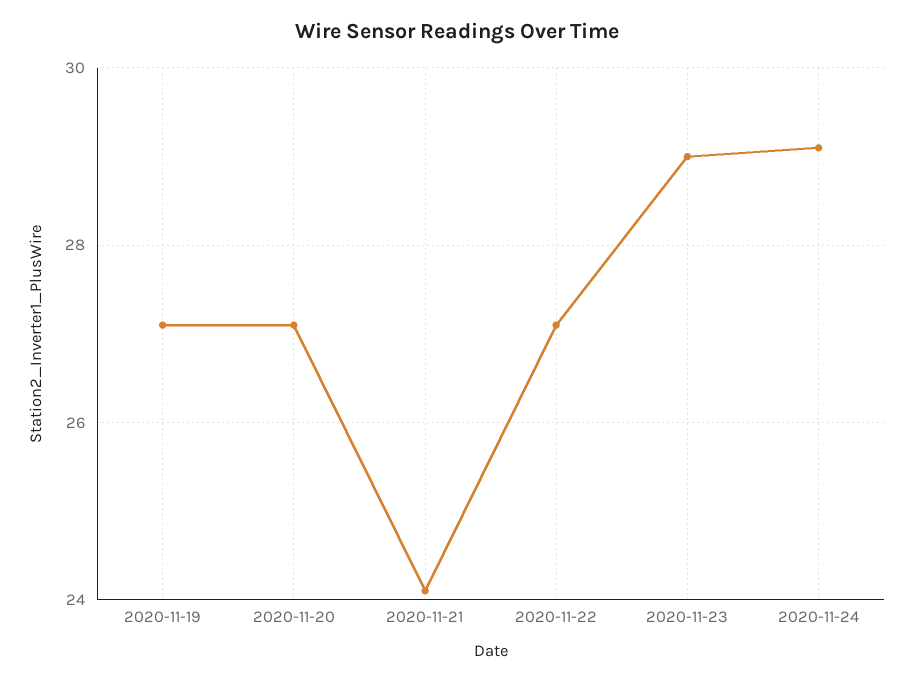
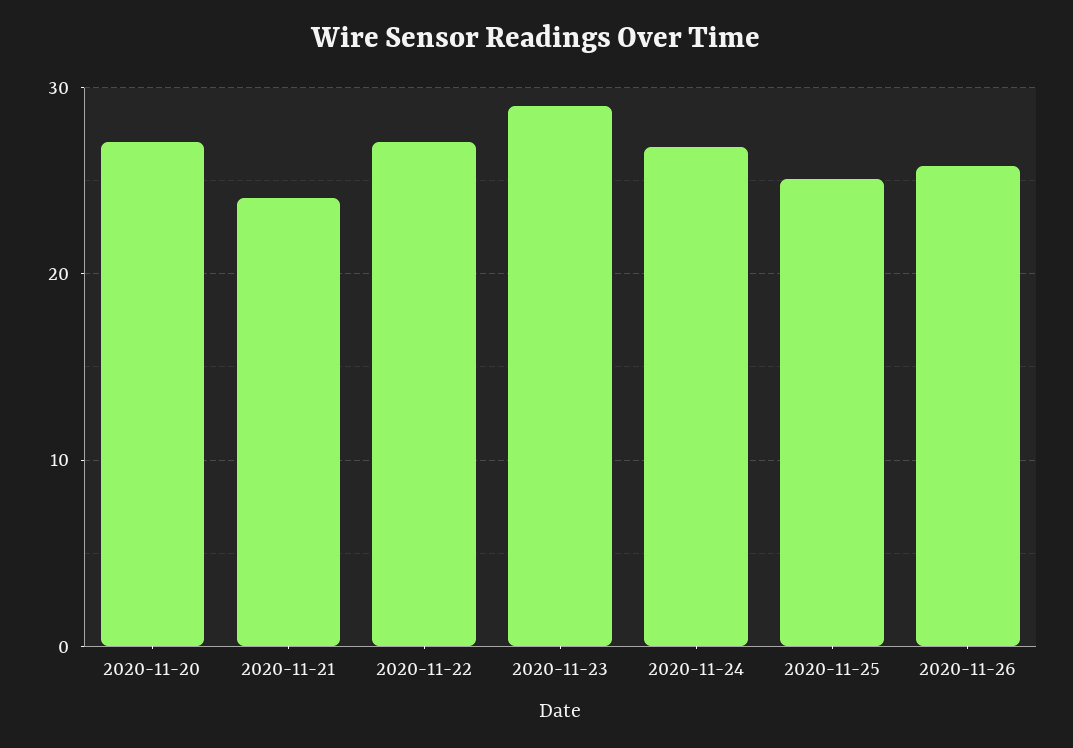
2020-11-19: 27 -> none
2020-11-24: 29 -> 27
2020-11-25: none -> 25
2020-11-26: none -> 26

